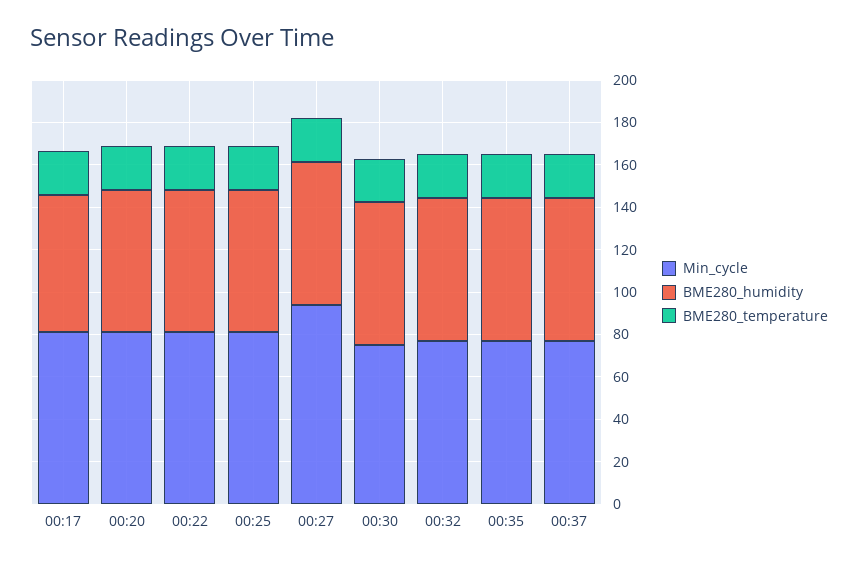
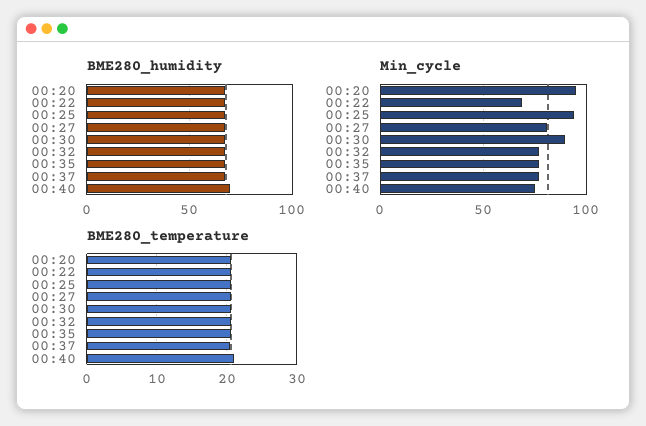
Min_cycle, 00:17: 80 -> none
BME280_humidity, 00:17: 65 -> none
BME280_temperature, 00:17: 20 -> none
Min_cycle, 00:20: 80 -> 95
Min_cycle, 00:22: 80 -> 70
Min_cycle, 00:25: 80 -> 95
Min_cycle, 00:27: 95 -> 80
Min_cycle, 00:30: 75 -> 90
BME280_humidity, 00:40: none -> 70
Min_cycle, 00:40: none -> 75
BME280_temperature, 00:40: none -> 21

